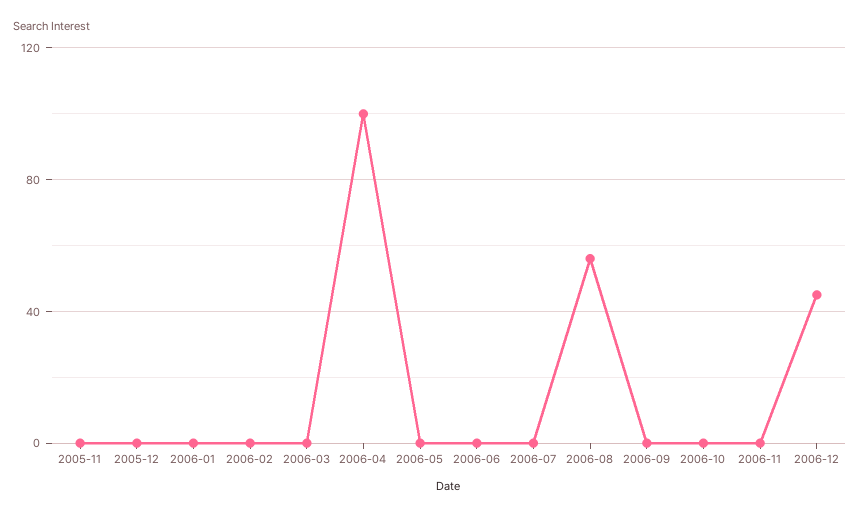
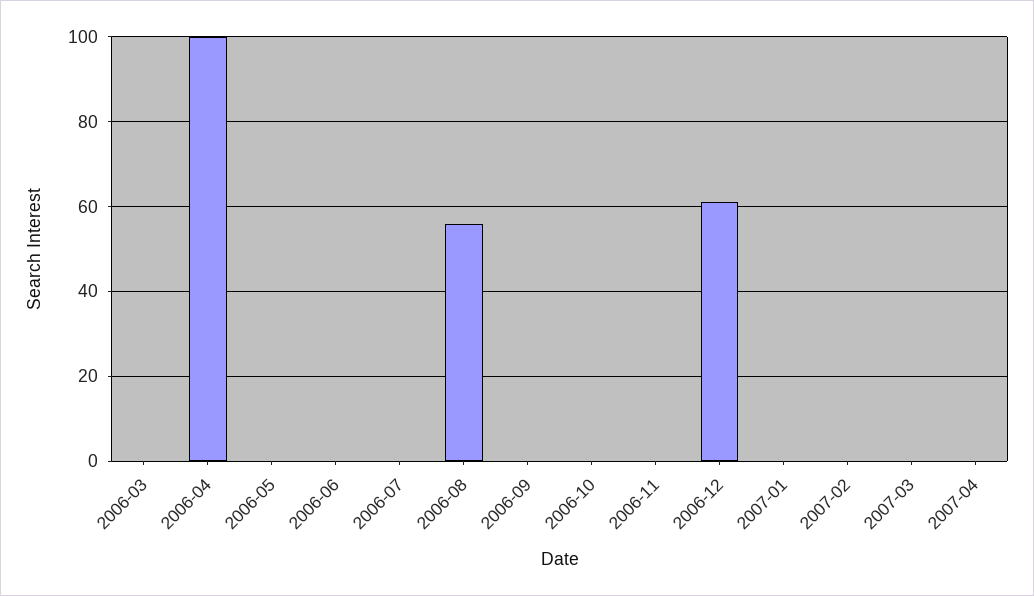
2005-11: 0 -> none
2005-12: 0 -> none
2006-01: 0 -> none
2006-02: 0 -> none
2006-12: 45 -> 60
2007-01: none -> 0
2007-02: none -> 0
2007-03: none -> 0
2007-04: none -> 0

